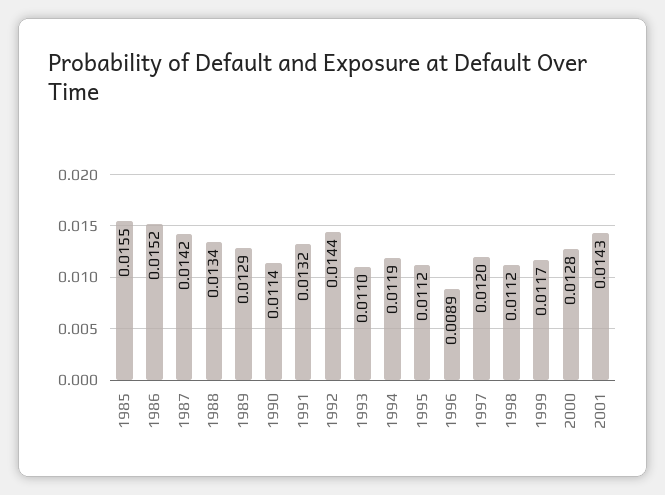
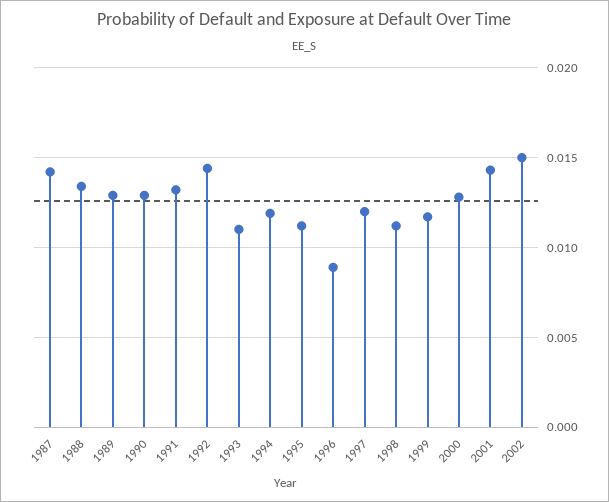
1985: 0.0155 -> none
1986: 0.0152 -> none
1990: 0.0114 -> 0.013
2002: none -> 0.015

